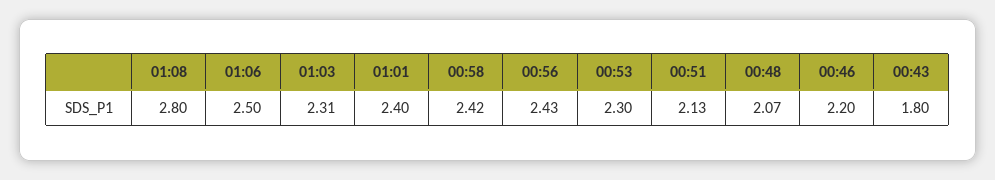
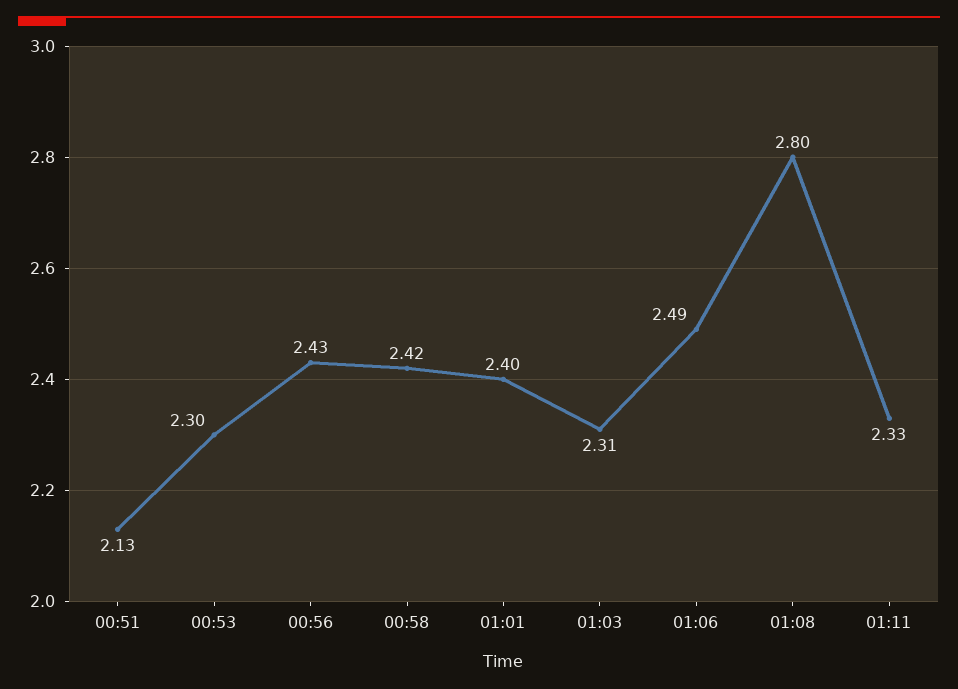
01:06: 2.5 -> 2.49
00:48: 2.07 -> none
00:46: 2.2 -> none
00:43: 1.8 -> none
01:11: none -> 2.33

